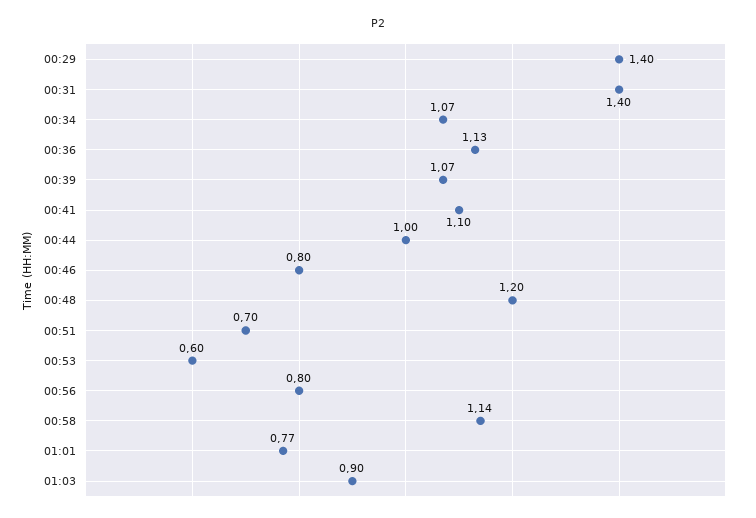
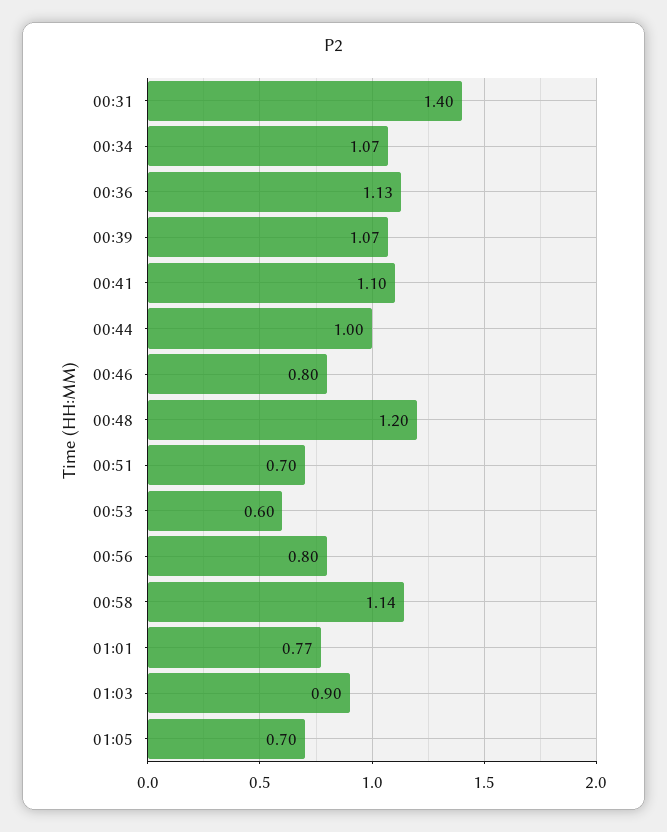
00:29: 1.4 -> none
01:05: none -> 0.7

